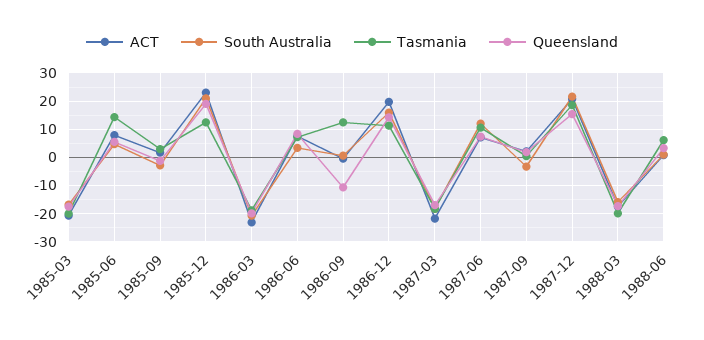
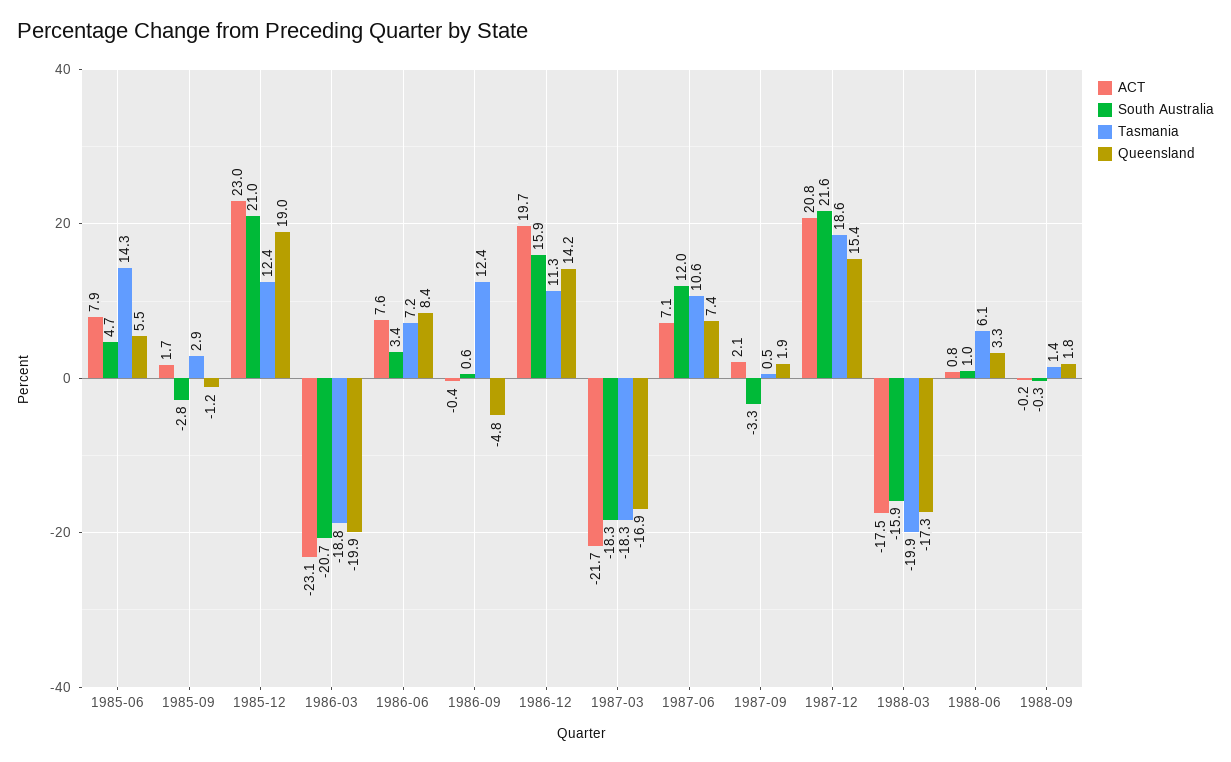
ACT, 1985-03: -20 -> none
South Australia, 1985-03: -17.5 -> none
Tasmania, 1985-03: -20 -> none
Queensland, 1985-03: -17.5 -> none
Queensland, 1986-09: -10 -> -4.8
ACT, 1988-09: none -> -0.2
South Australia, 1988-09: none -> -0.3
Tasmania, 1988-09: none -> 1.4
Queensland, 1988-09: none -> 1.8

